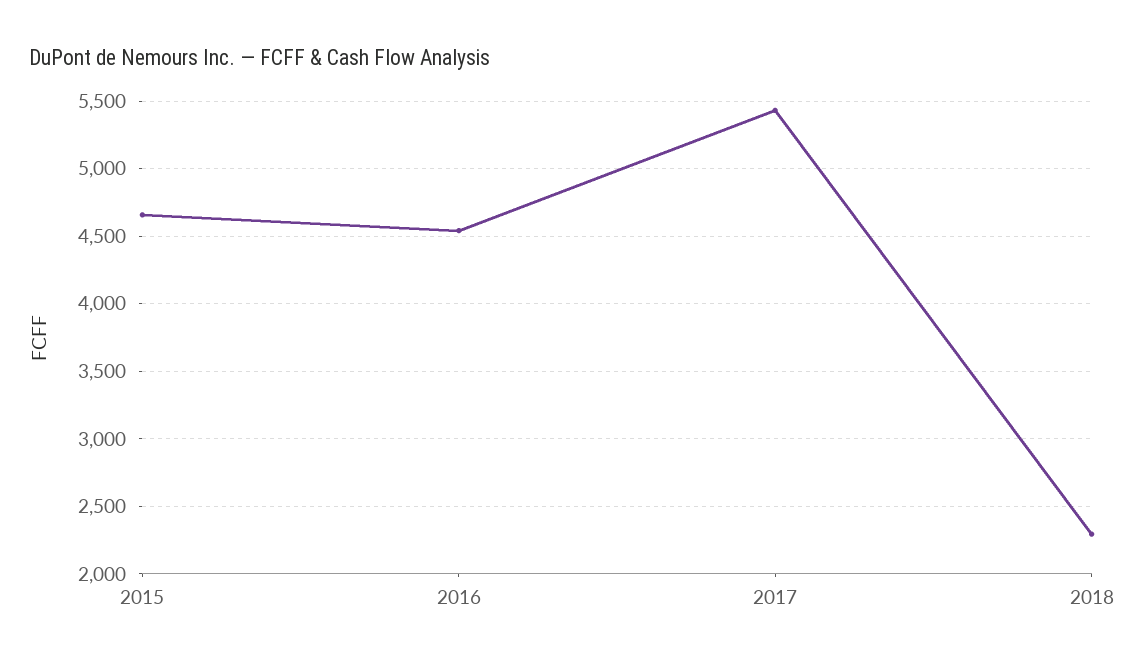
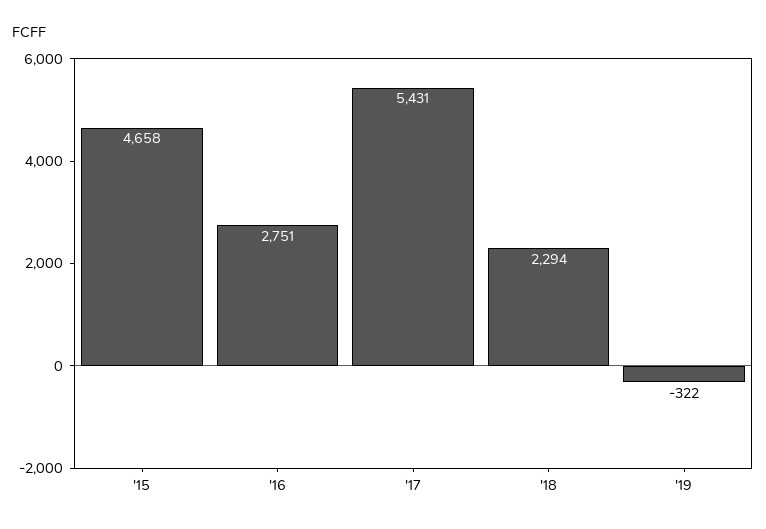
2016: 4550 -> 2751
'19: none -> -322

